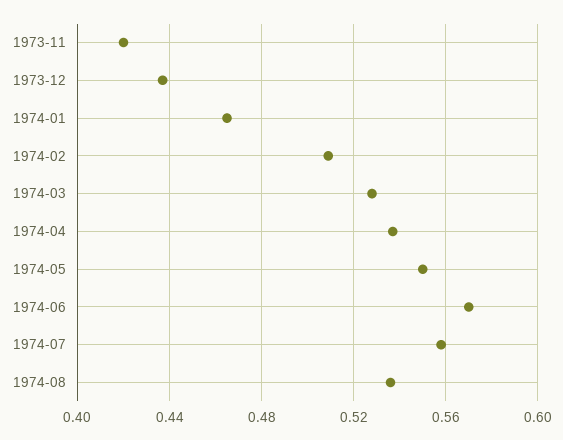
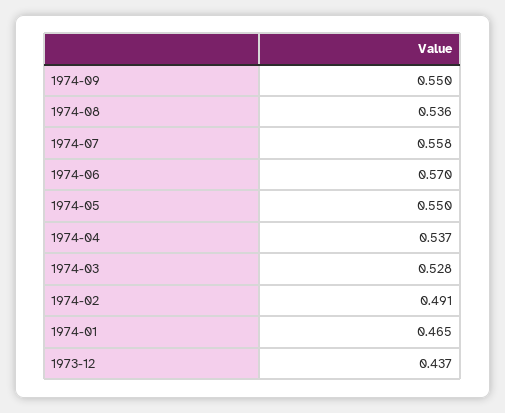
1973-11: 0.42 -> none
1974-02: 0.51 -> 0.491
1974-09: none -> 0.55

